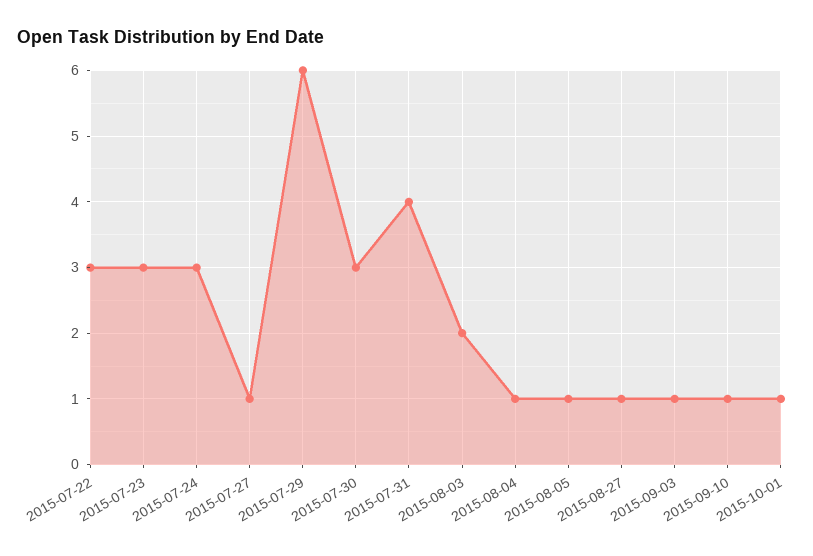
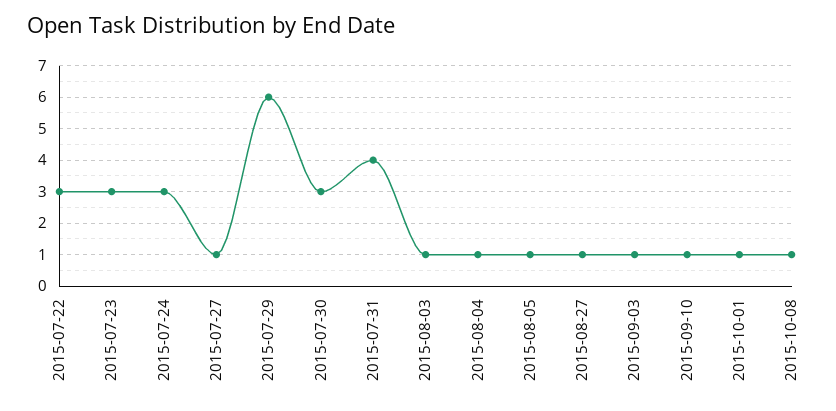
2015-08-03: 2 -> 1
2015-10-08: none -> 1

